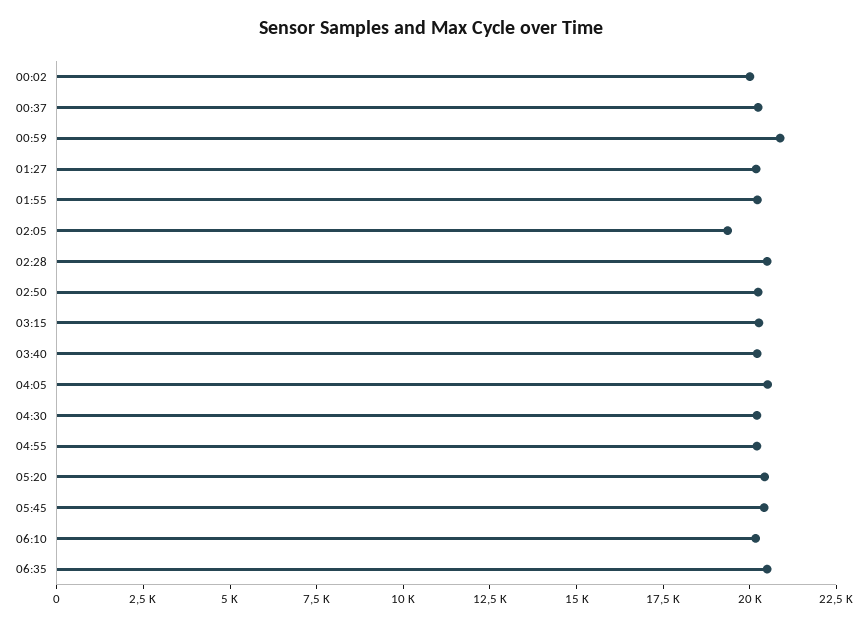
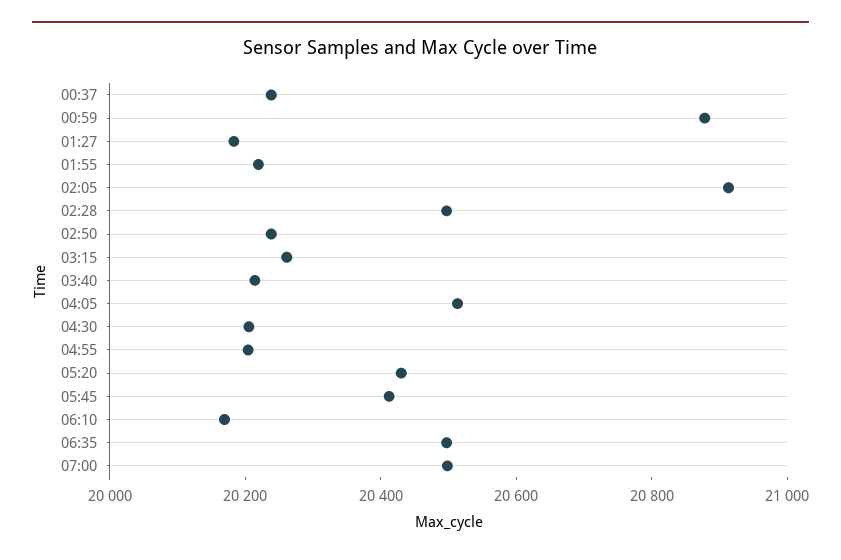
00:02: 20000 -> none
02:05: 19500 -> 20900
07:00: none -> 20500

